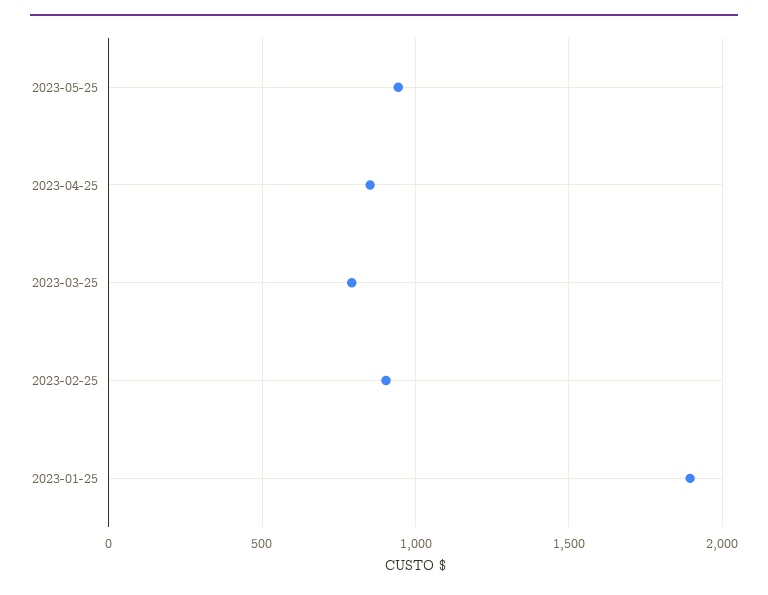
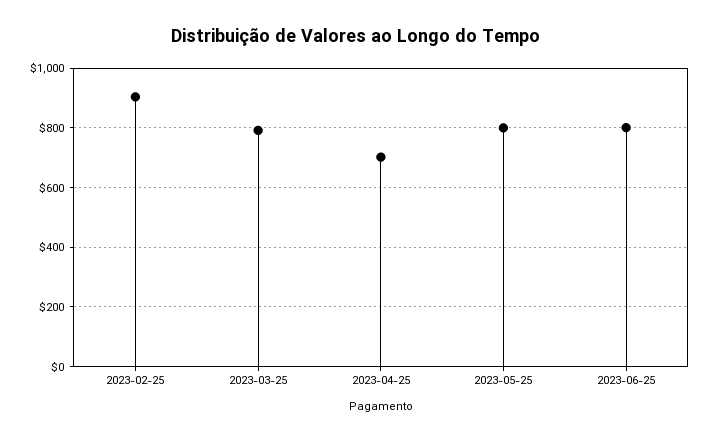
2023-05-25: 950 -> 800
2023-04-25: 850 -> 700
2023-01-25: 1900 -> none
2023-06-25: none -> 800

